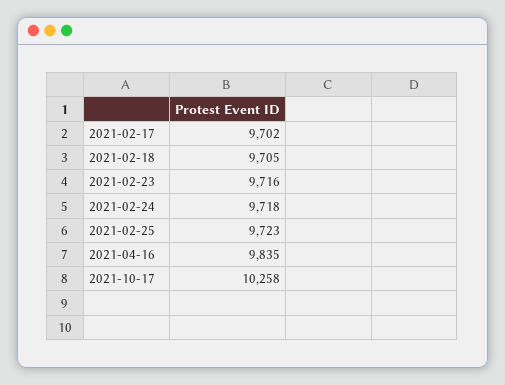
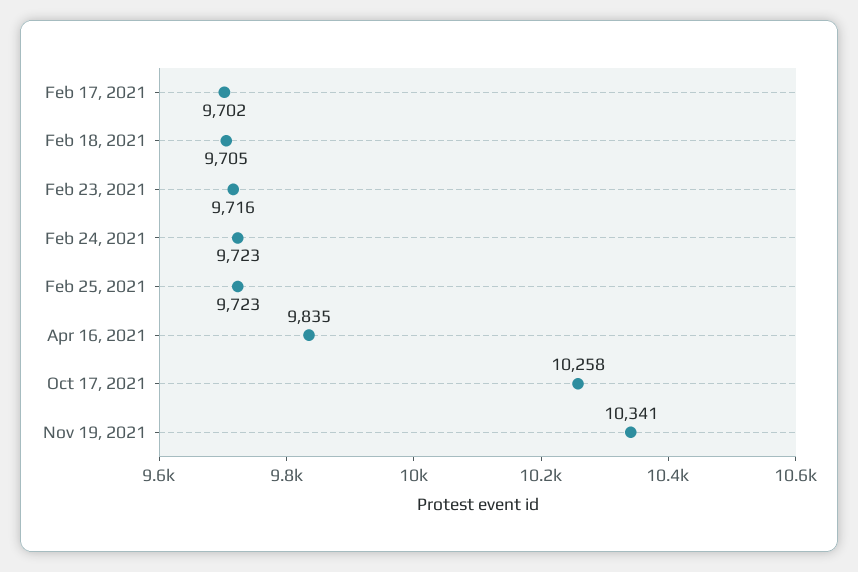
2021-02-24: 9718 -> 9723
Nov 19, 2021: none -> 10341

